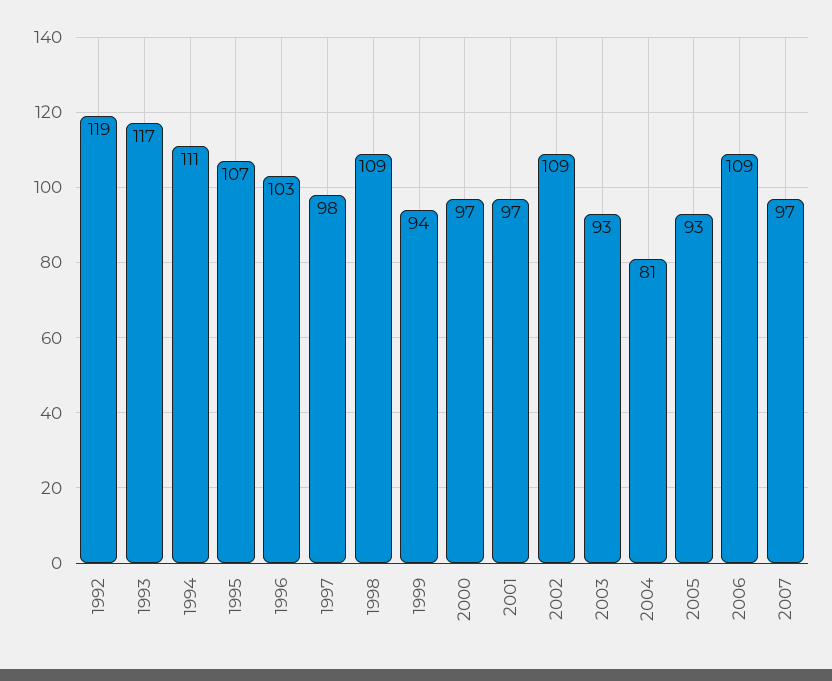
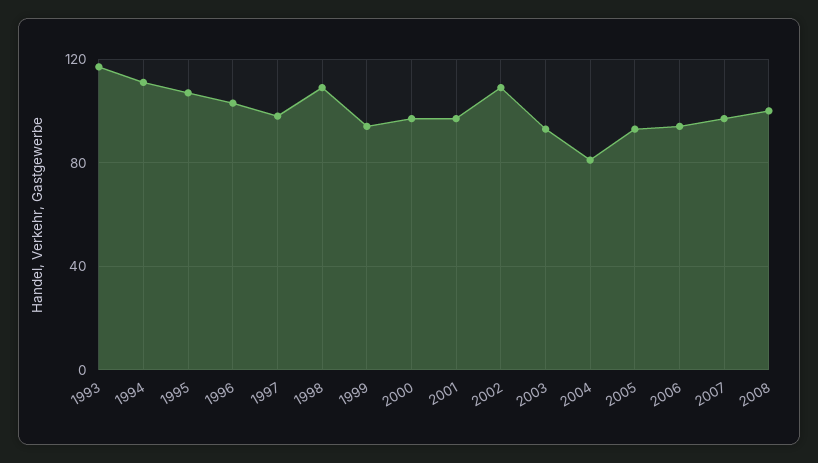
1992: 119 -> none
2006: 109 -> 95
2008: none -> 100

